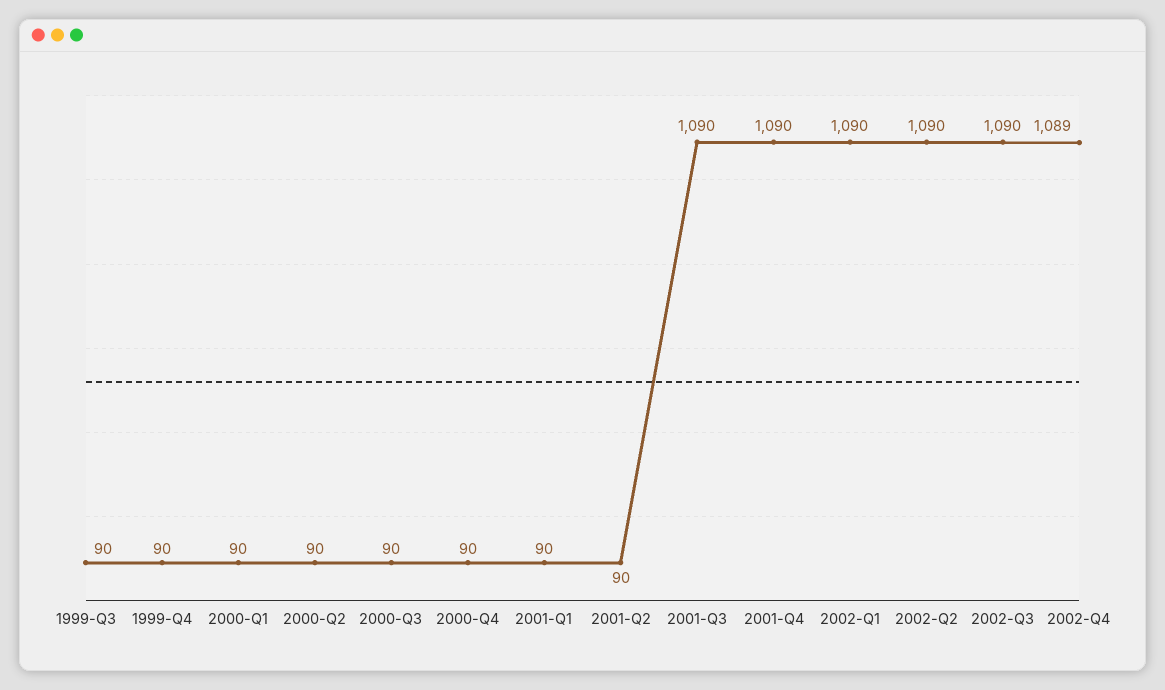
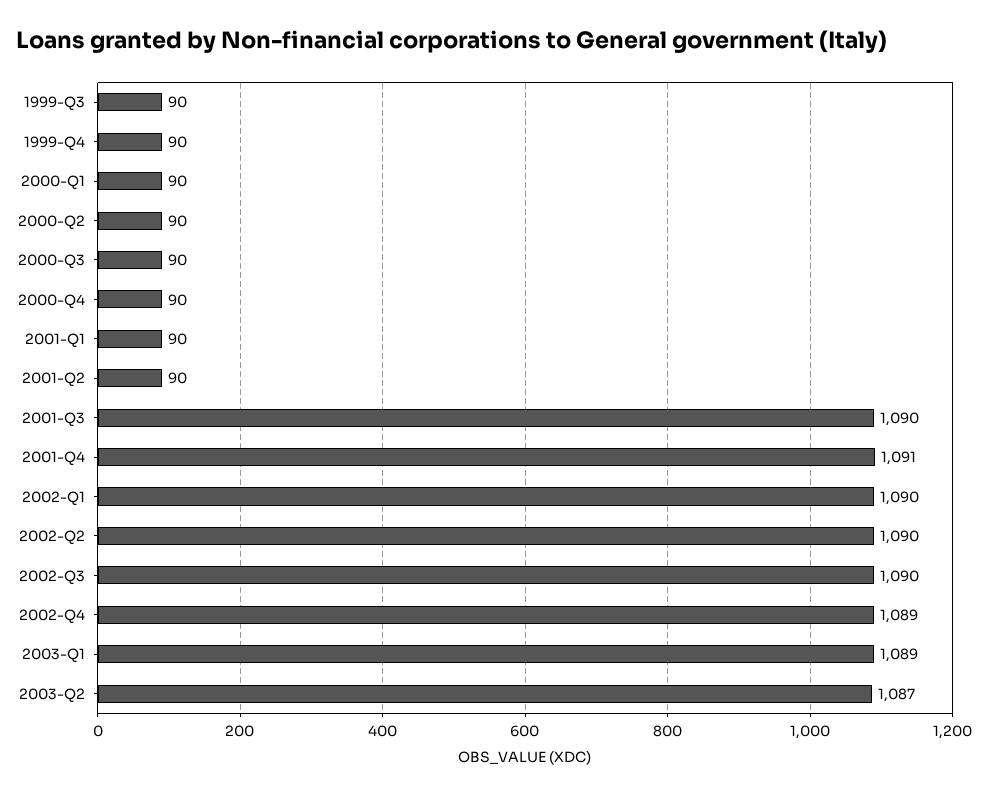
2001-Q4: 1090 -> 1091
2003-Q1: none -> 1089
2003-Q2: none -> 1087

